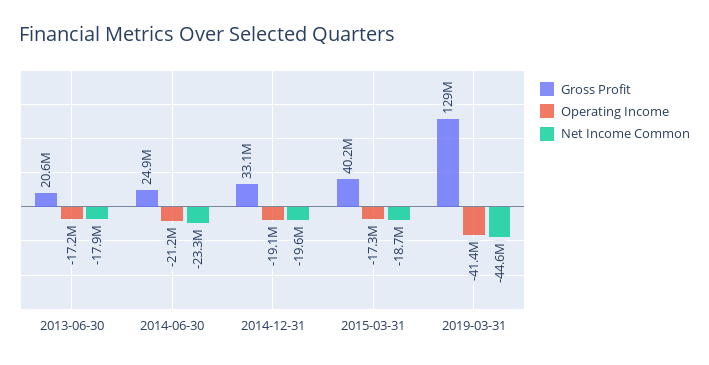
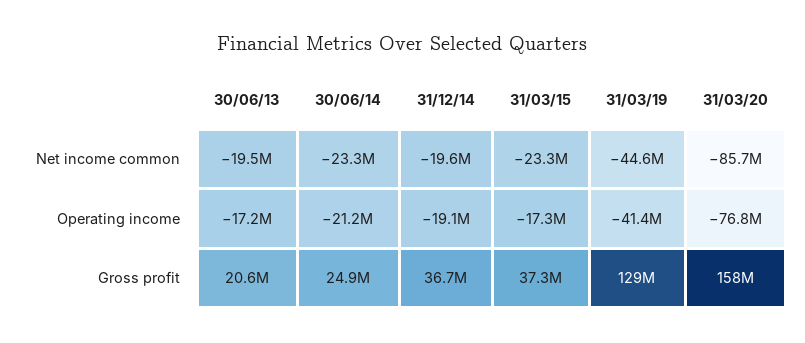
Net Income Common, 2013-06-30: -17900000 -> -19500000
Gross Profit, 2014-12-31: 33100000 -> 36700000
Gross Profit, 2015-03-31: 40200000 -> 37300000
Net Income Common, 2015-03-31: -18700000 -> -23300000
Net Income Common, 31/03/20: none -> -85700000
Operating Income, 31/03/20: none -> -76800000
Gross Profit, 31/03/20: none -> 158000000

